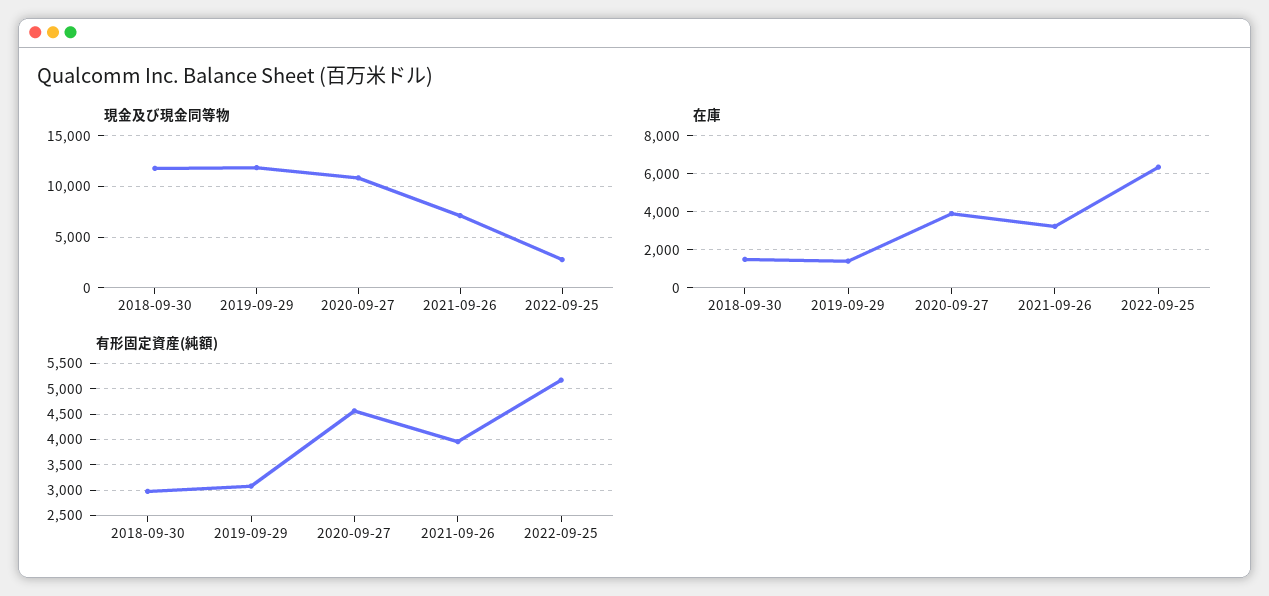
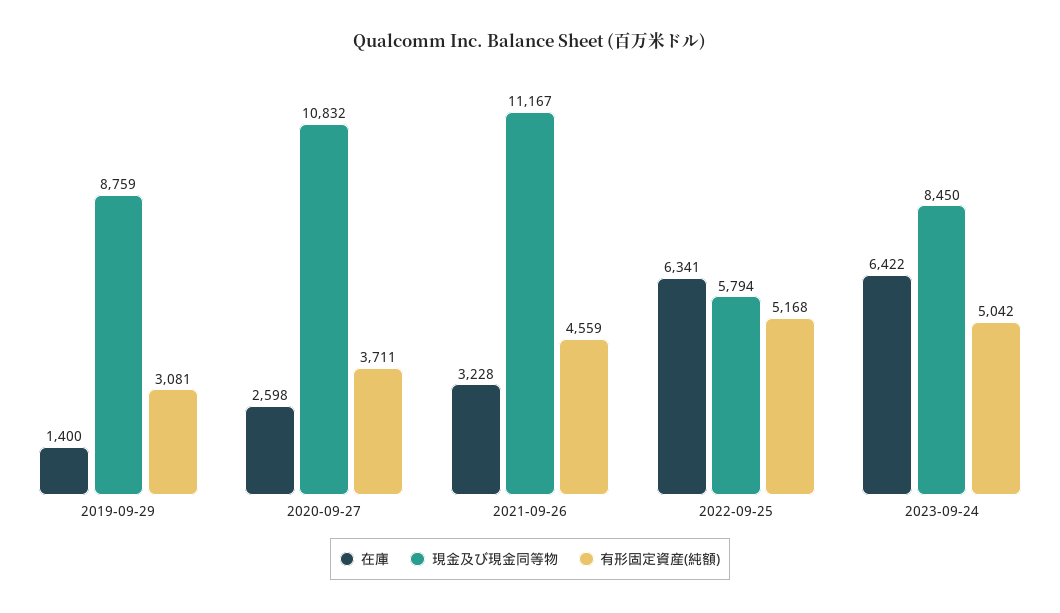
現金及び現金同等物, 2018-09-30: 12000 -> none
現金及び現金同等物, 2019-09-29: 12000 -> 8759
現金及び現金同等物, 2021-09-26: 7000 -> 11167
現金及び現金同等物, 2022-09-25: 3000 -> 5794
在庫, 2018-09-30: 1500 -> none
在庫, 2020-09-27: 4000 -> 2598
有形固定資産(純額), 2018-09-30: 3000 -> none
有形固定資産(純額), 2020-09-27: 4500 -> 3711
有形固定資産(純額), 2021-09-26: 4000 -> 4559
在庫, 2023-09-24: none -> 6422
現金及び現金同等物, 2023-09-24: none -> 8450
有形固定資産(純額), 2023-09-24: none -> 5042

